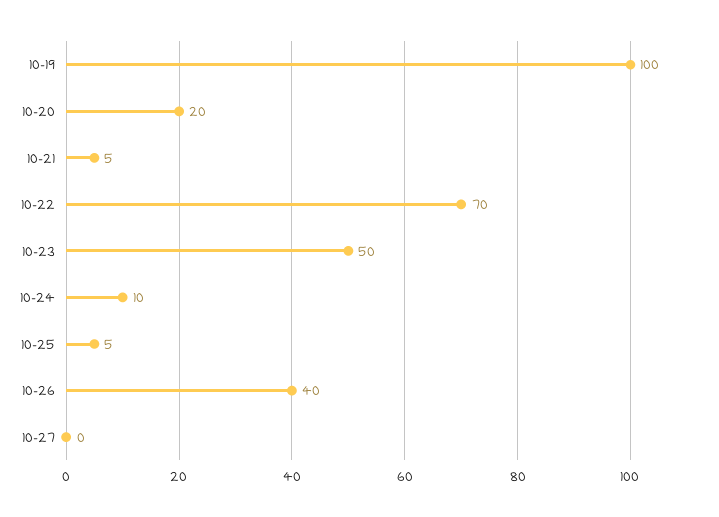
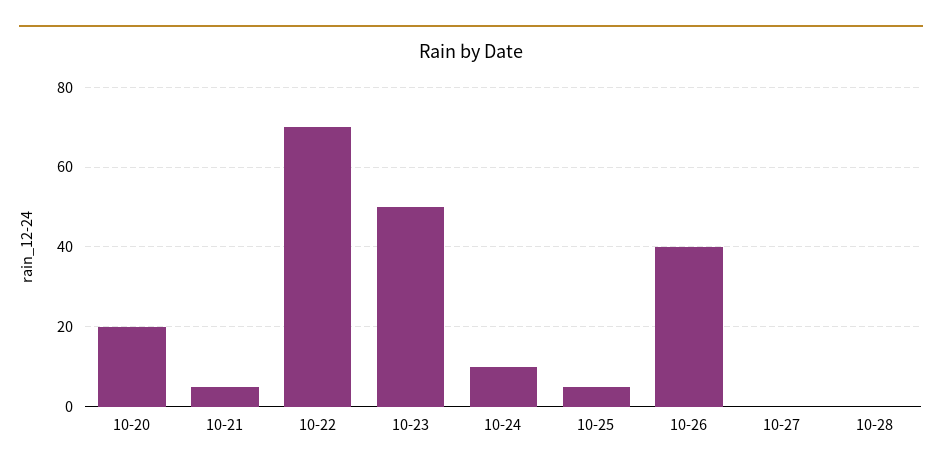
10-19: 100 -> none
10-28: none -> 0

